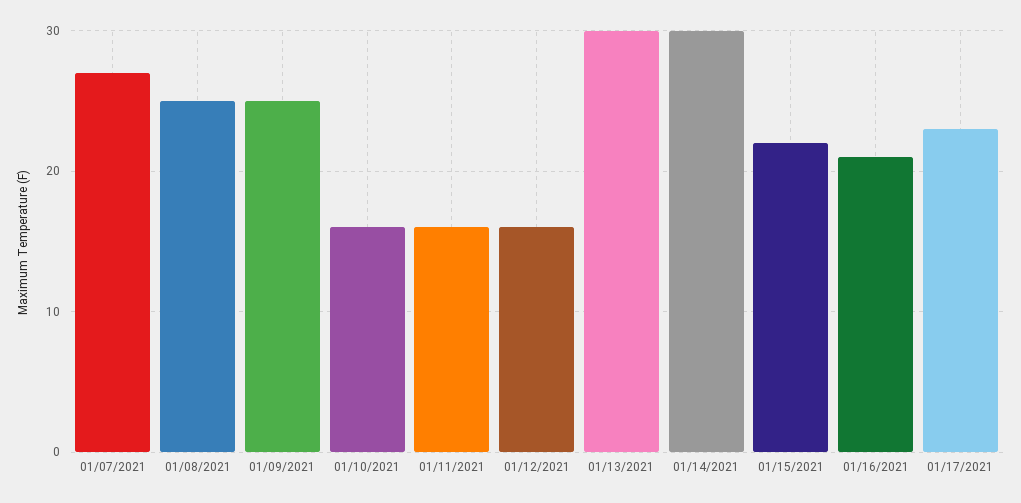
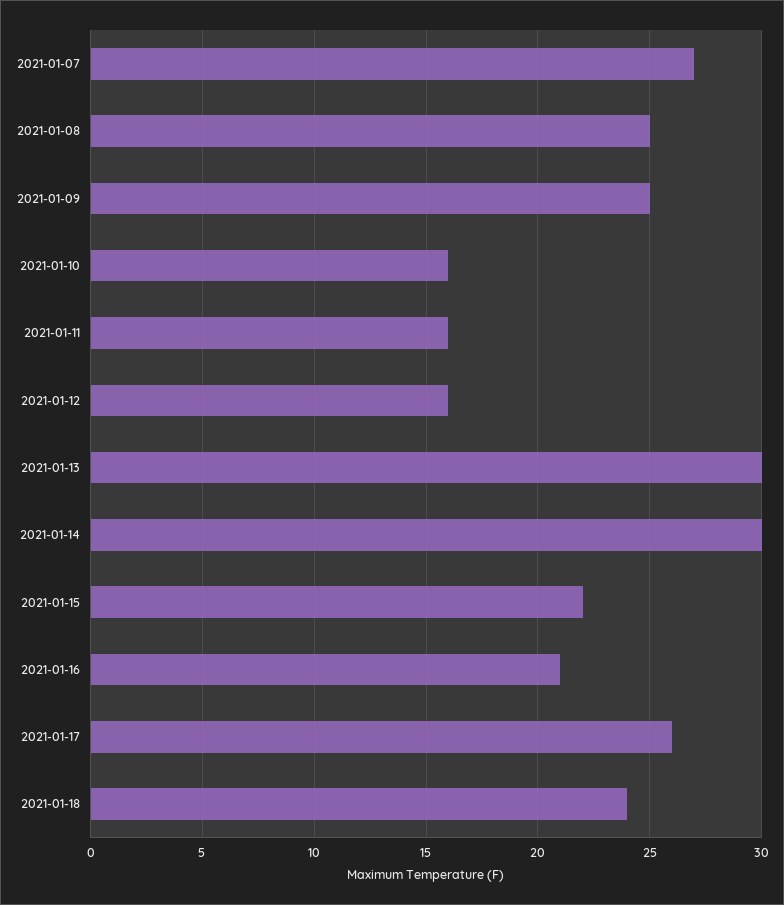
01/17/2021: 23 -> 26
2021-01-18: none -> 24

